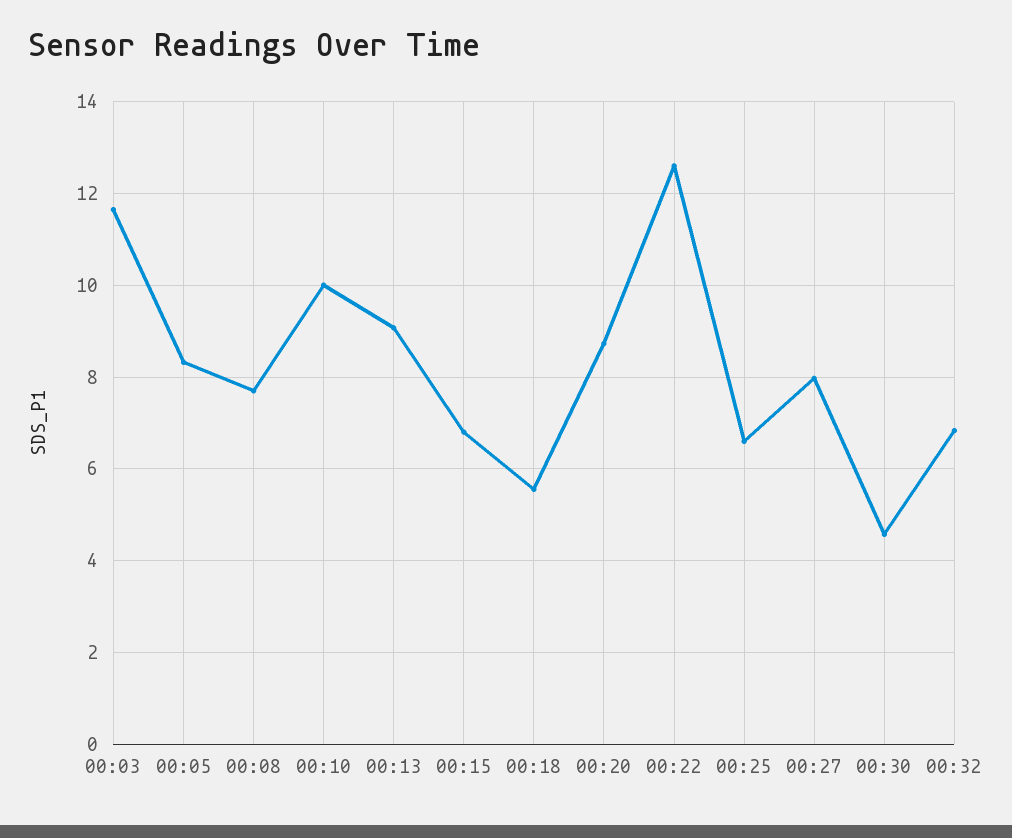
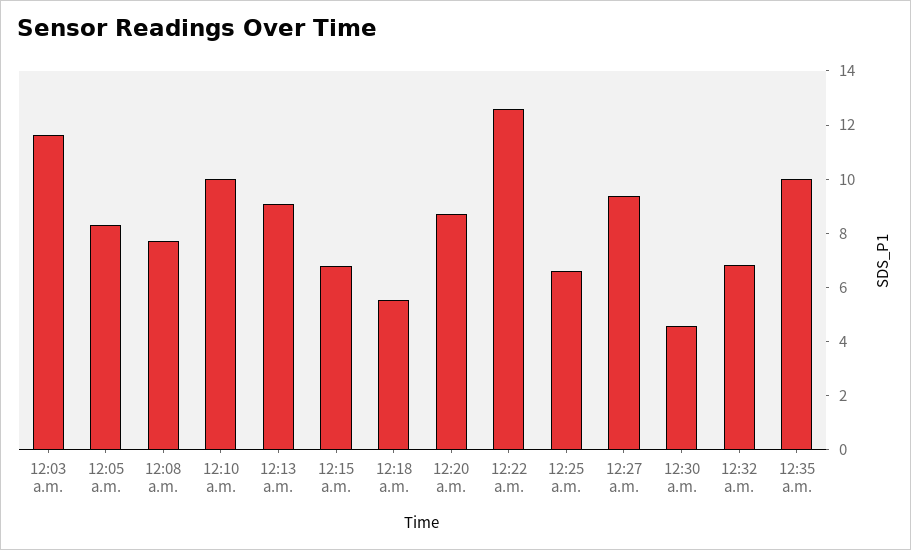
00:27: 8 -> 9.5
12:35 a.m.: none -> 10

